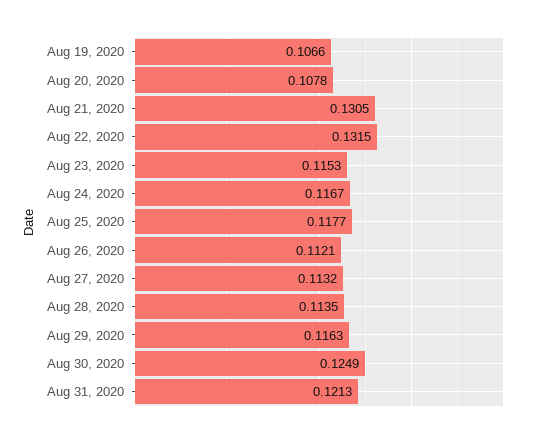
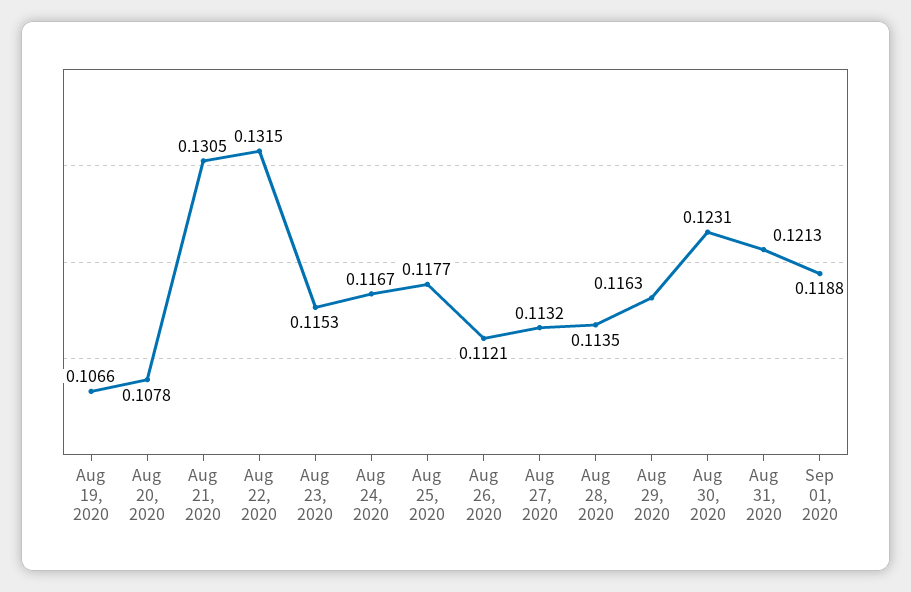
Aug 30, 2020: 0.1249 -> 0.1231
Sep 01, 2020: none -> 0.1188

